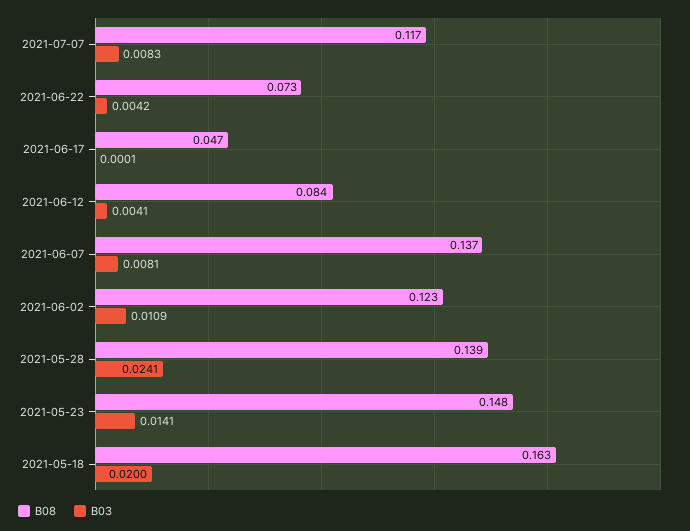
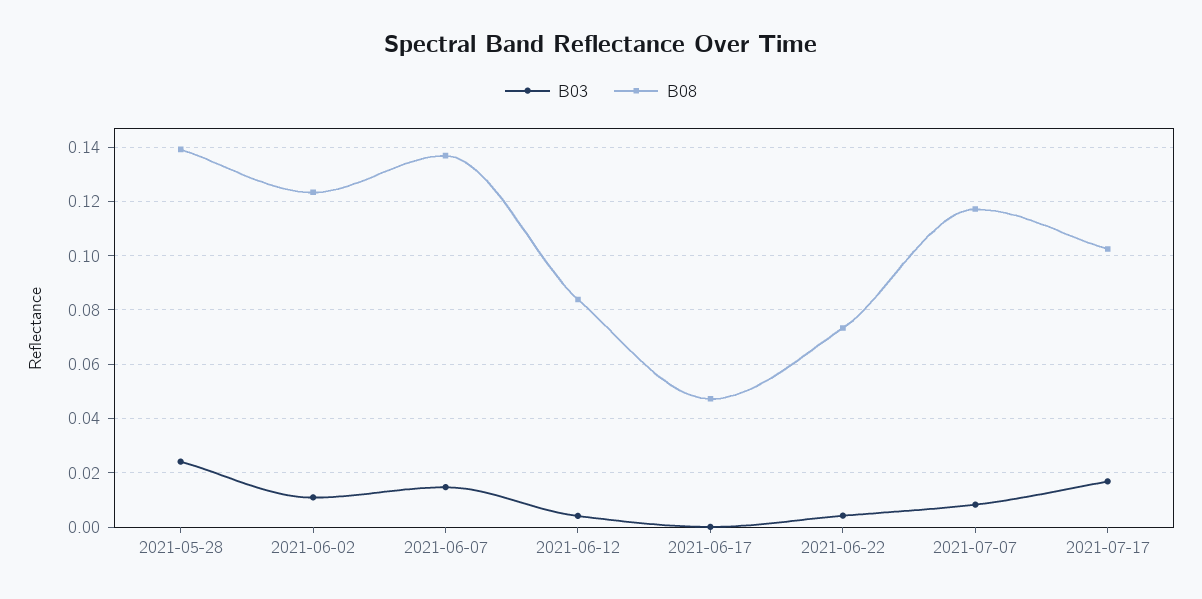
B03, 2021-06-07: 0.0081 -> 0.015
B08, 2021-05-23: 0.148 -> none
B03, 2021-05-23: 0.0141 -> none
B08, 2021-05-18: 0.163 -> none
B03, 2021-05-18: 0.02 -> none
B03, 2021-07-17: none -> 0.0175
B08, 2021-07-17: none -> 0.1025

